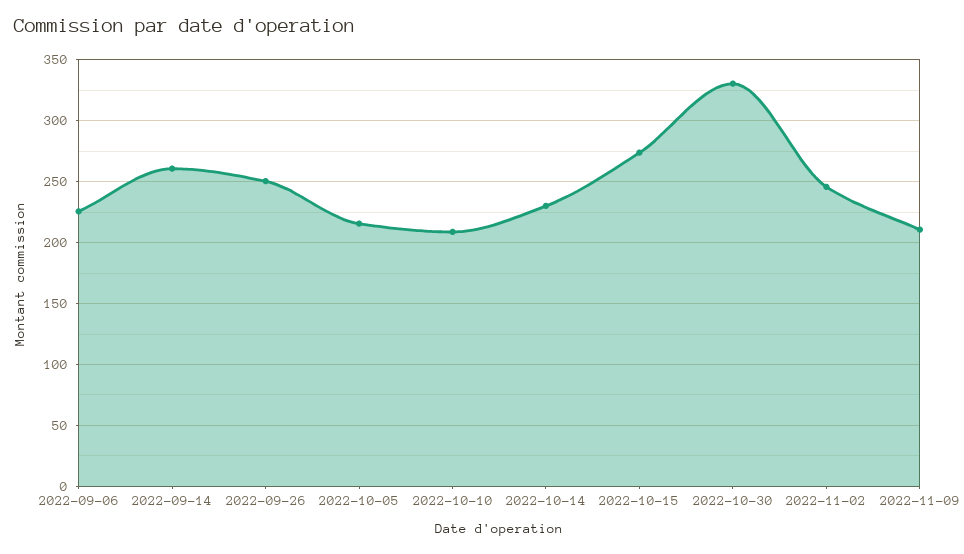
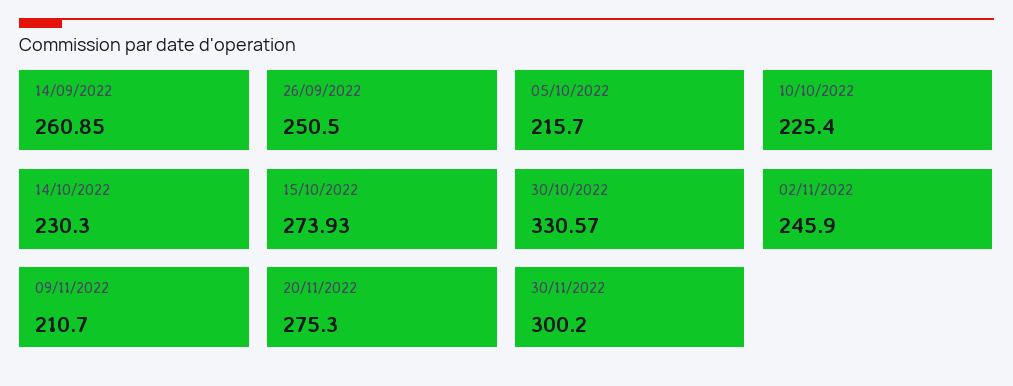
2022-09-06: 225 -> none
2022-10-10: 210 -> 225.4
20/11/2022: none -> 275.3
30/11/2022: none -> 300.2

